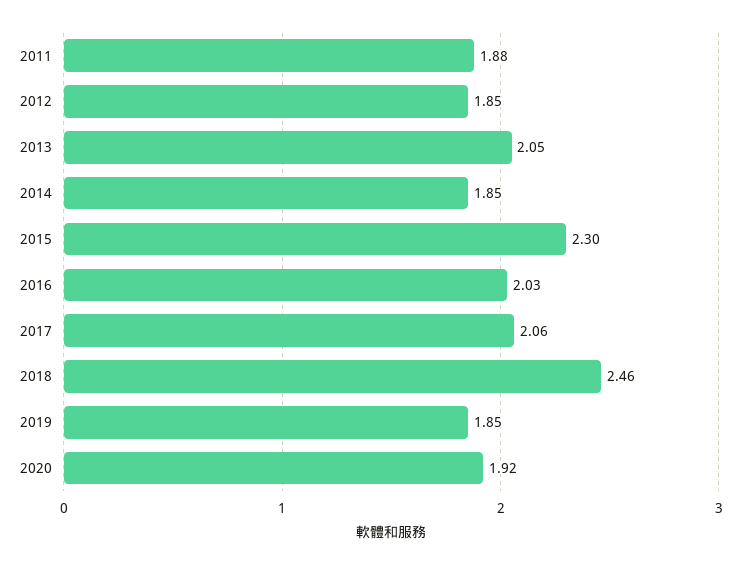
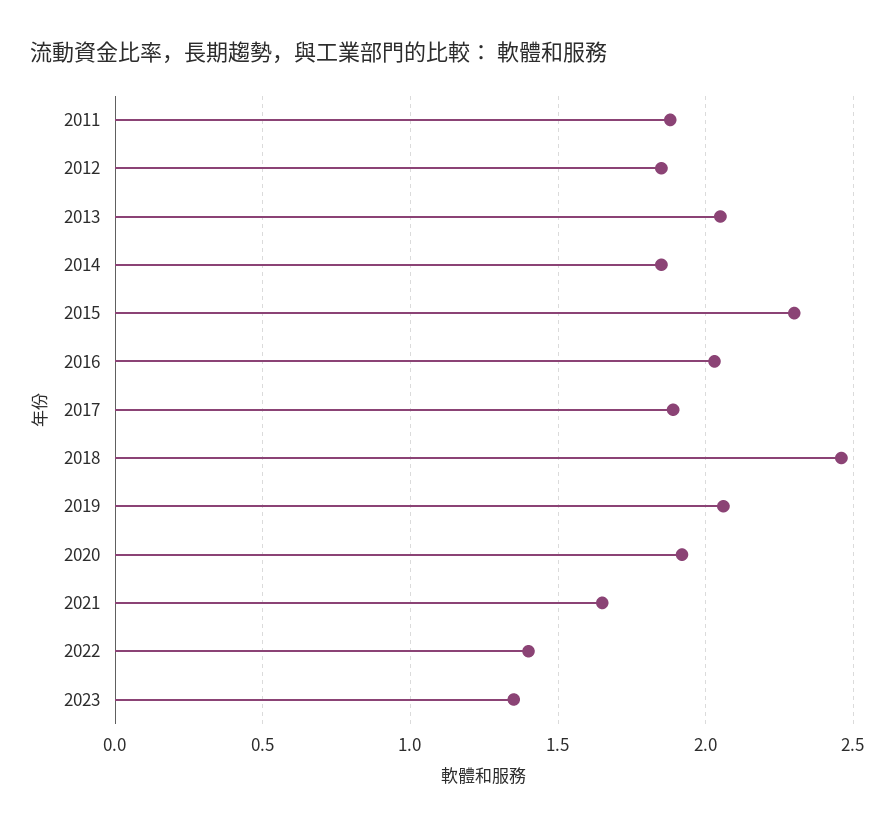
2017: 2.06 -> 1.9
2019: 1.85 -> 2.05
2021: none -> 1.65
2022: none -> 1.4
2023: none -> 1.35

